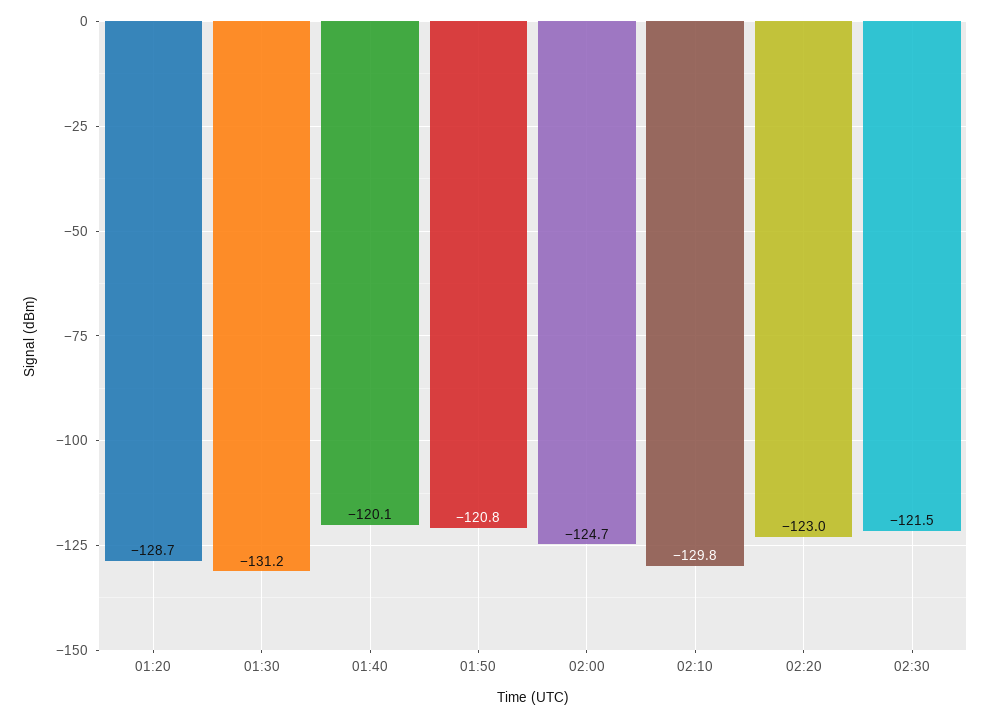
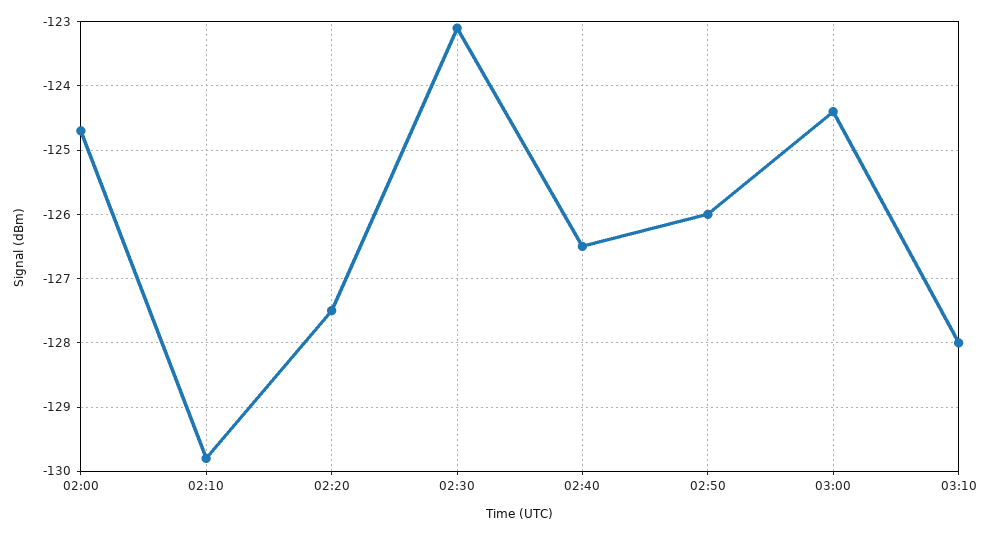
01:20: -128.7 -> none
01:30: -131.2 -> none
01:40: -120.1 -> none
01:50: -120.8 -> none
02:20: -123 -> -127.5
02:30: -121.5 -> -123.1
02:40: none -> -126.5
02:50: none -> -126
03:00: none -> -124.4
03:10: none -> -128

